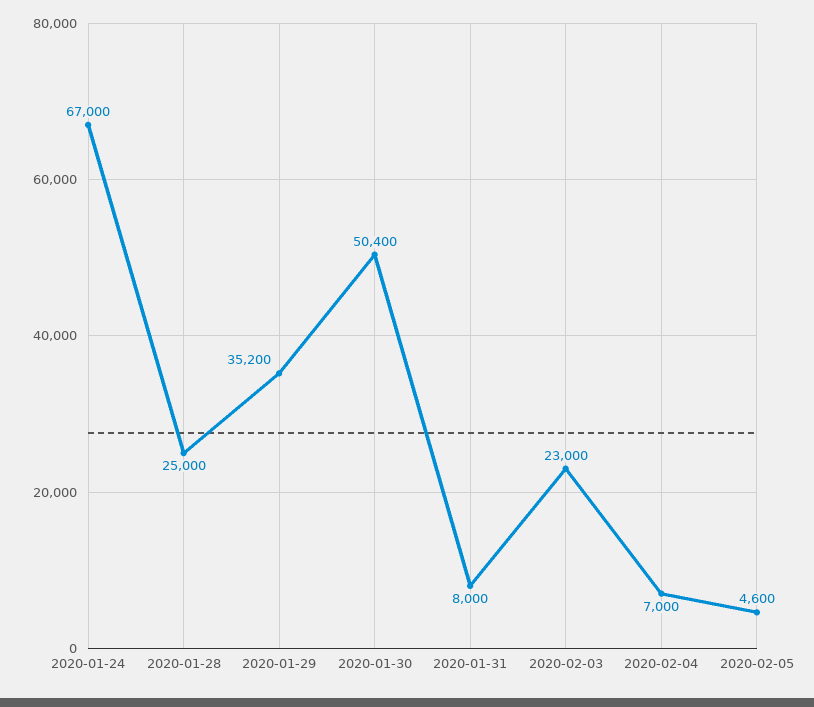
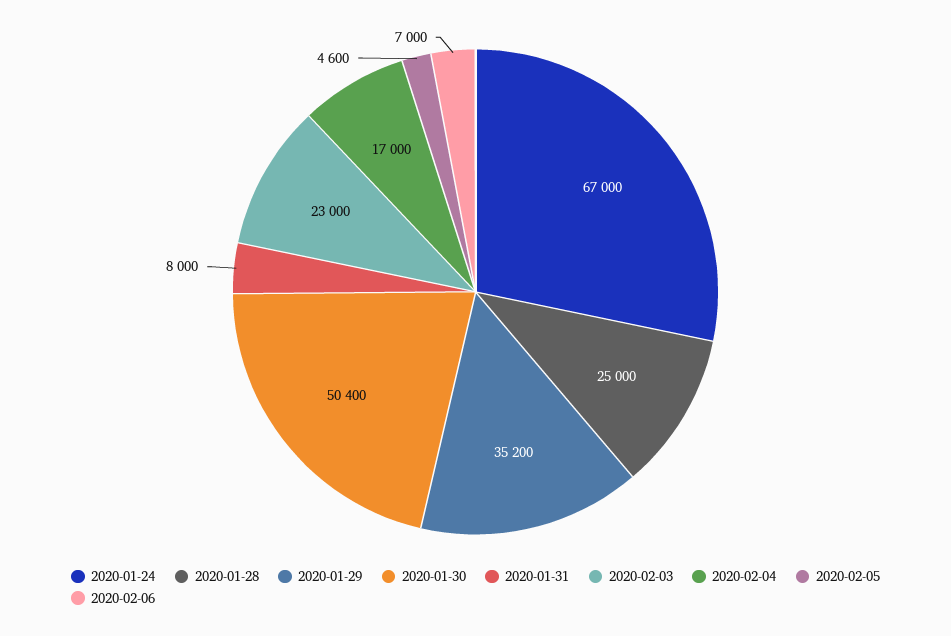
2020-02-04: 7000 -> 17000
2020-02-06: none -> 7000

